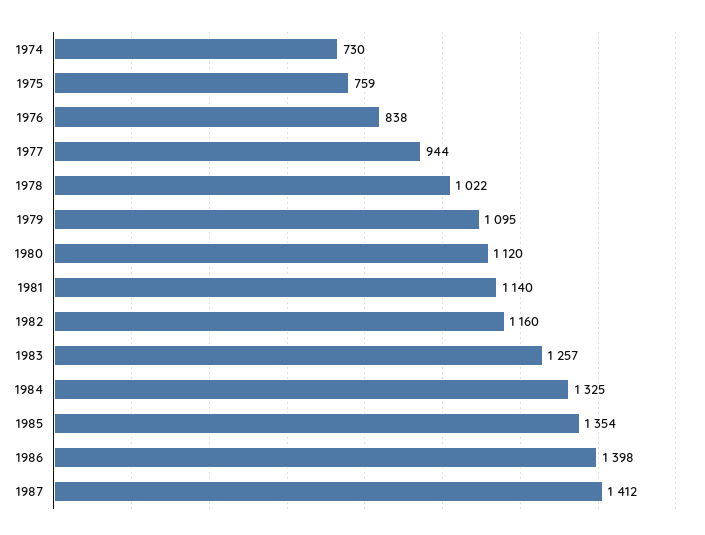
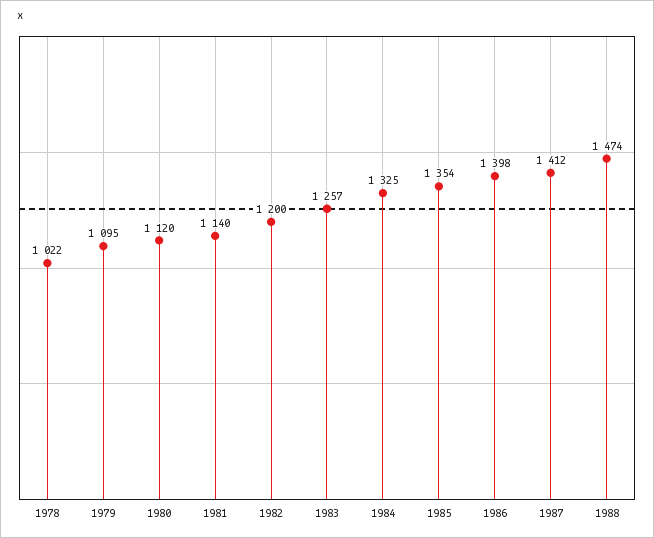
1974: 730 -> none
1975: 759 -> none
1976: 838 -> none
1977: 944 -> none
1982: 1160 -> 1200
1988: none -> 1474

